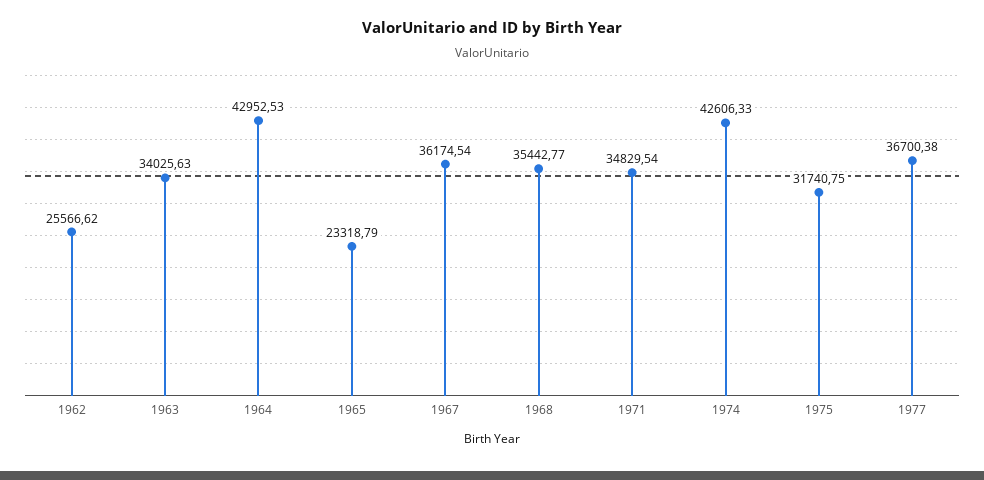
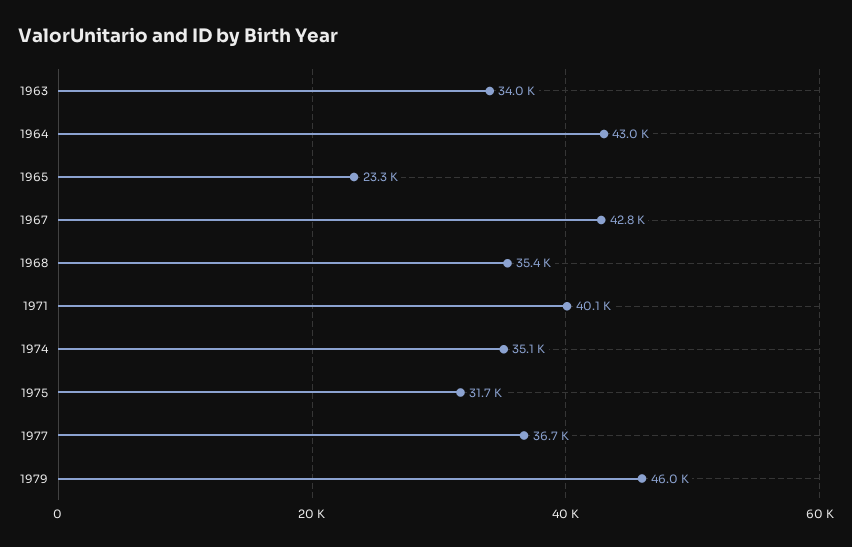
1962: 25566.62 -> none
1967: 36174.54 -> 42800
1971: 34829.54 -> 40100
1974: 42606.33 -> 35100
1979: none -> 46000

